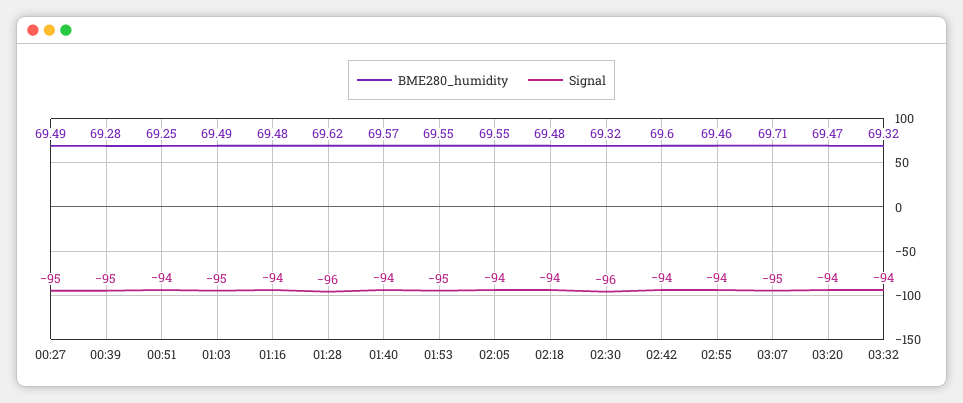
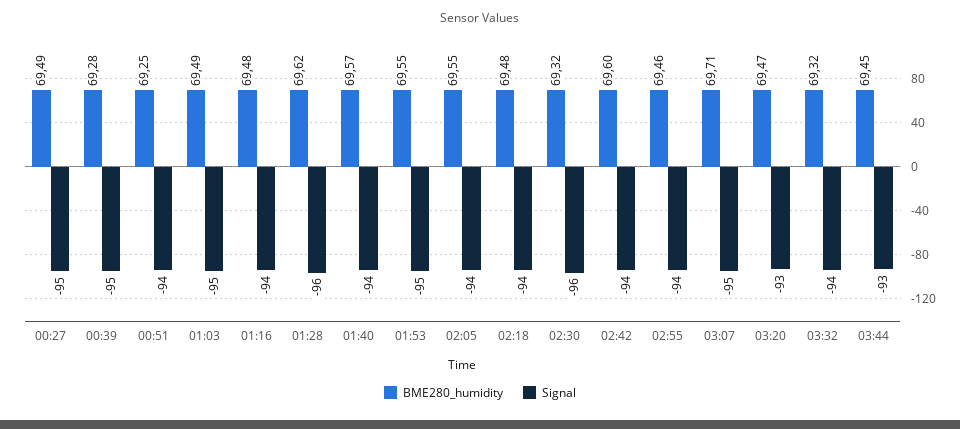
Signal, 03:20: -94 -> -93
BME280_humidity, 03:44: none -> 69.45
Signal, 03:44: none -> -93

